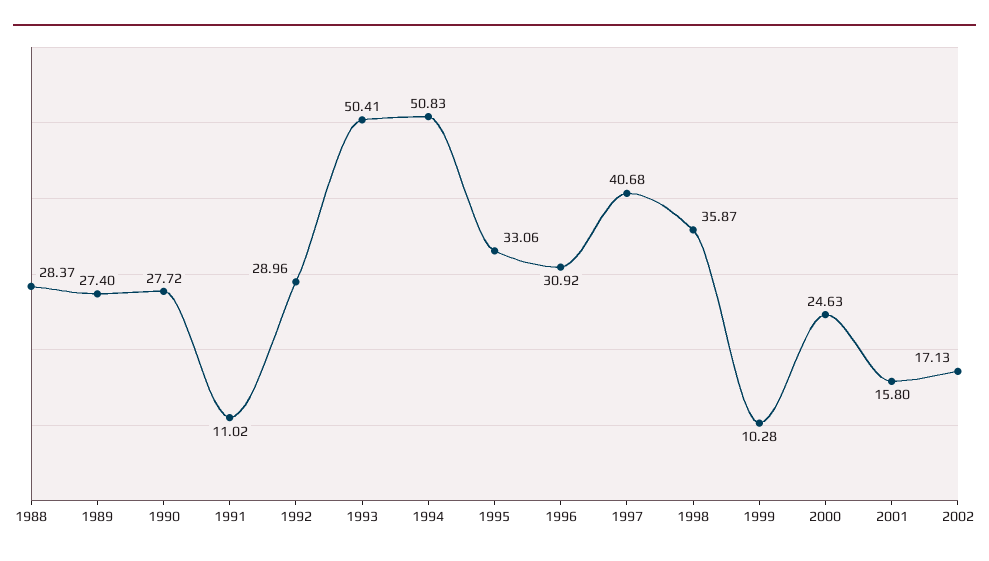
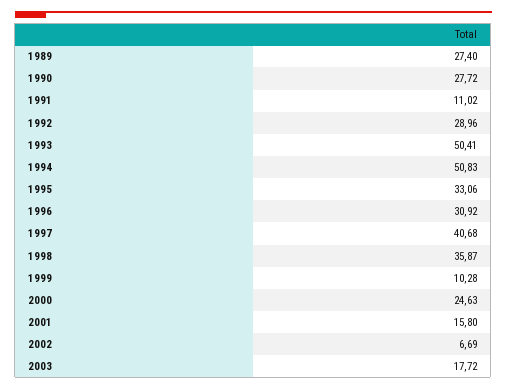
1988: 28.37 -> none
2002: 17.13 -> 6.69
2003: none -> 17.72

